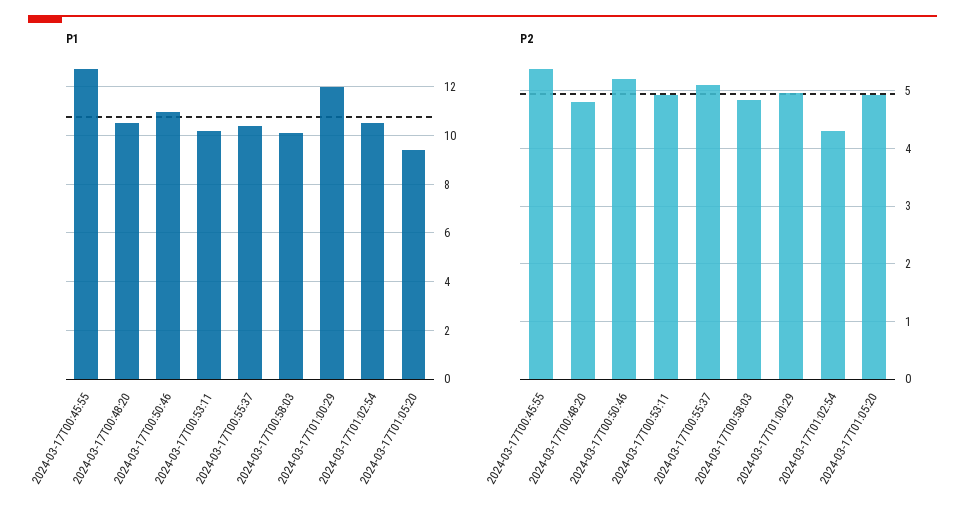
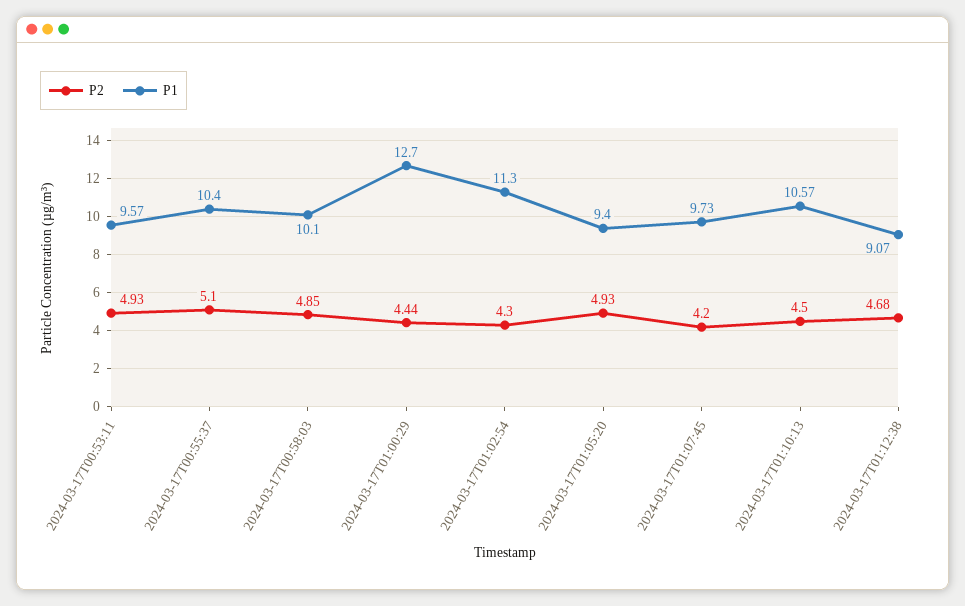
P1, 2024-03-17T00:45:55: 12.75 -> none
P1, 2024-03-17T00:48:20: 10.5 -> none
P1, 2024-03-17T00:50:46: 11 -> none
P1, 2024-03-17T00:53:11: 10.25 -> 9.57
P1, 2024-03-17T01:00:29: 12 -> 12.7
P1, 2024-03-17T01:02:54: 10.5 -> 11.3
P2, 2024-03-17T00:45:55: 5.4 -> none
P2, 2024-03-17T00:48:20: 4.8 -> none
P2, 2024-03-17T00:50:46: 5.2 -> none
P2, 2024-03-17T01:00:29: 5 -> 4.44
P2, 2024-03-17T01:07:45: none -> 4.2
P1, 2024-03-17T01:07:45: none -> 9.73
P2, 2024-03-17T01:10:13: none -> 4.5
P1, 2024-03-17T01:10:13: none -> 10.57
P2, 2024-03-17T01:12:38: none -> 4.68
P1, 2024-03-17T01:12:38: none -> 9.07

